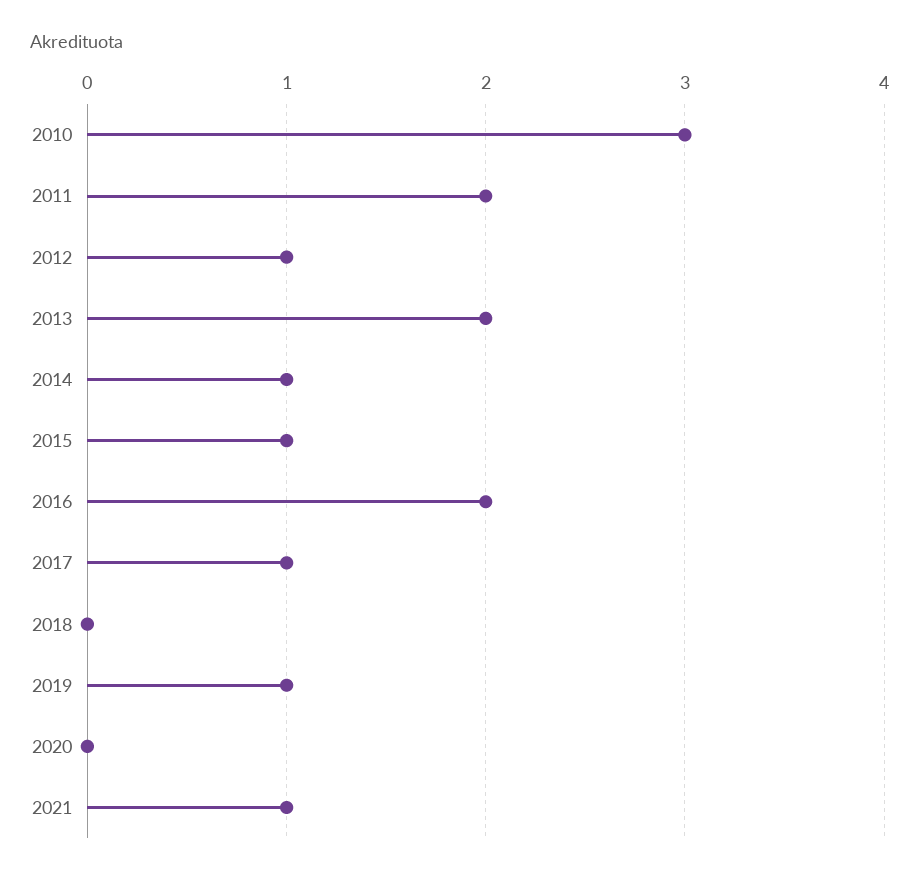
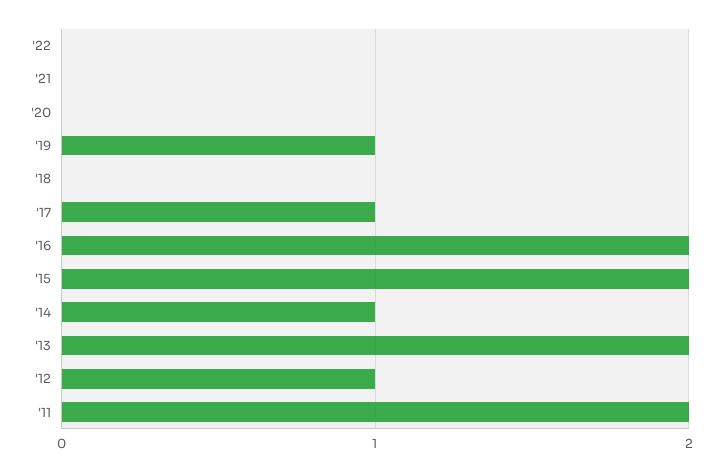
2010: 3 -> none
2015: 1 -> 2
2021: 1 -> 0
'22: none -> 0

